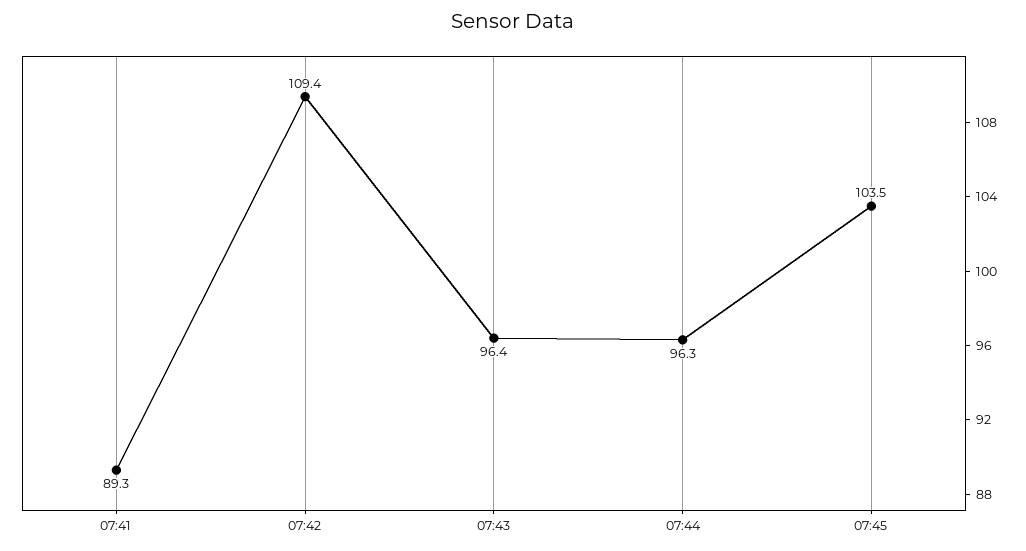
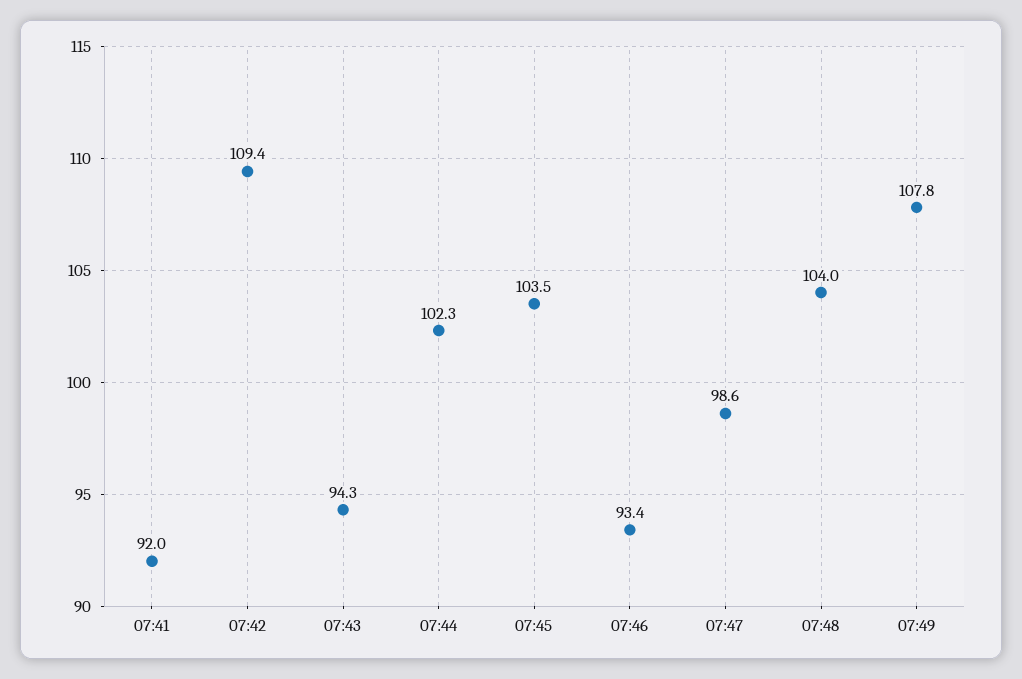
07:41: 89.3 -> 92
07:43: 96.4 -> 94.3
07:44: 96.3 -> 102.3
07:46: none -> 93.4
07:47: none -> 98.6
07:48: none -> 104
07:49: none -> 107.8

